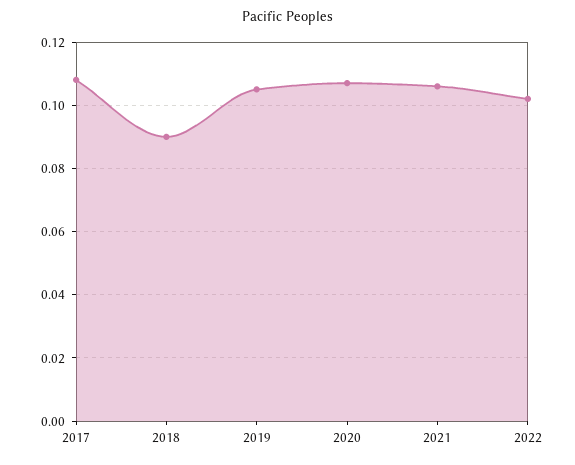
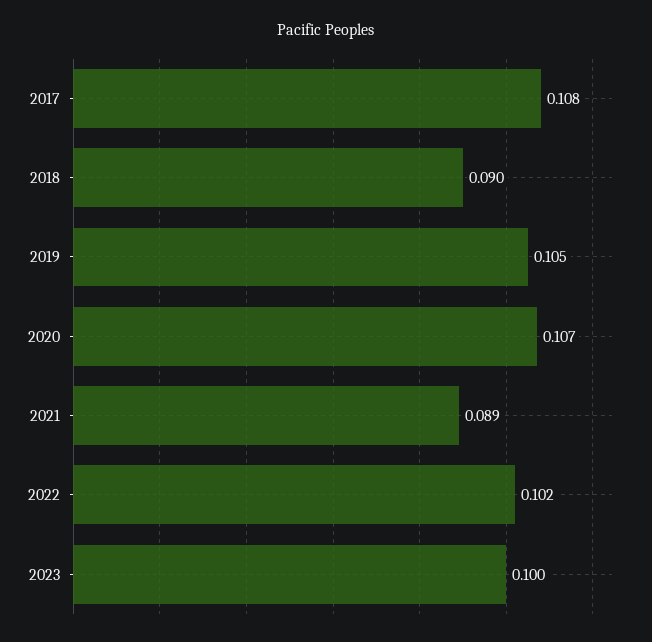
2021: 0.105 -> 0.089
2023: none -> 0.1

